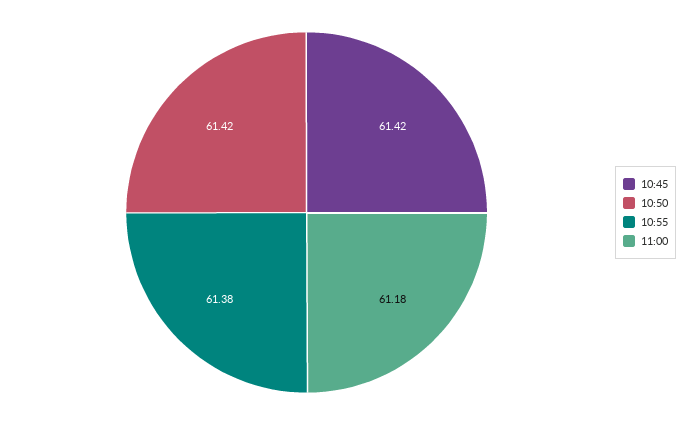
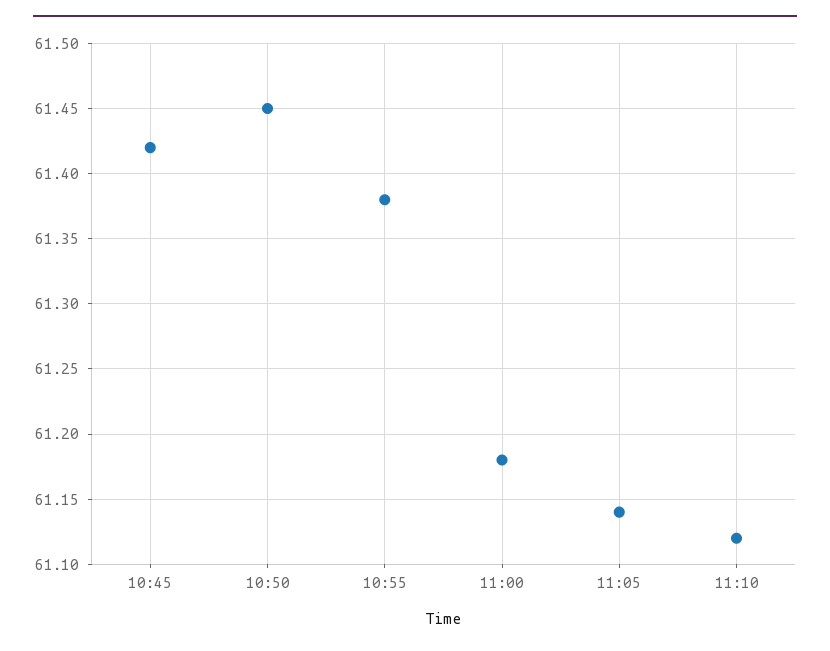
10:50: 61.42 -> 61.45
11:05: none -> 61.14
11:10: none -> 61.12

